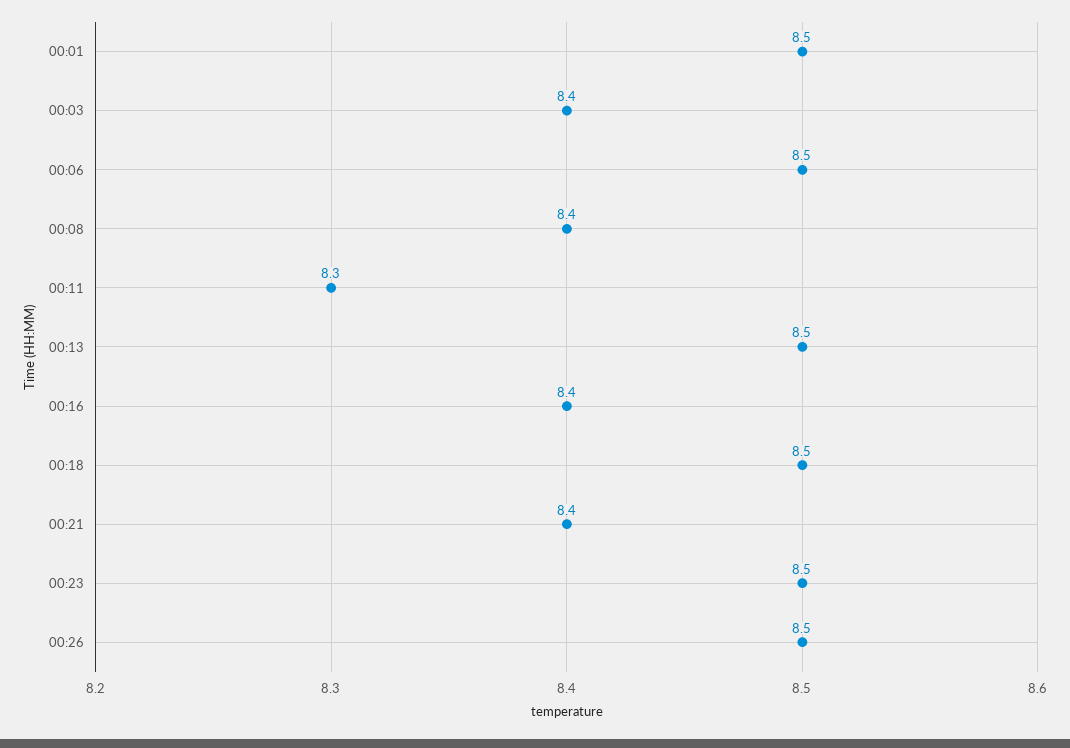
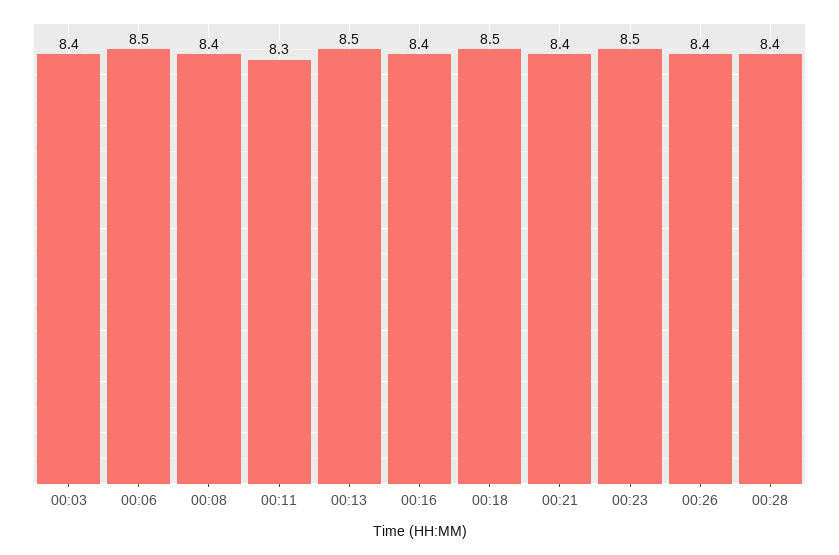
00:01: 8.5 -> none
00:26: 8.5 -> 8.4
00:28: none -> 8.4

